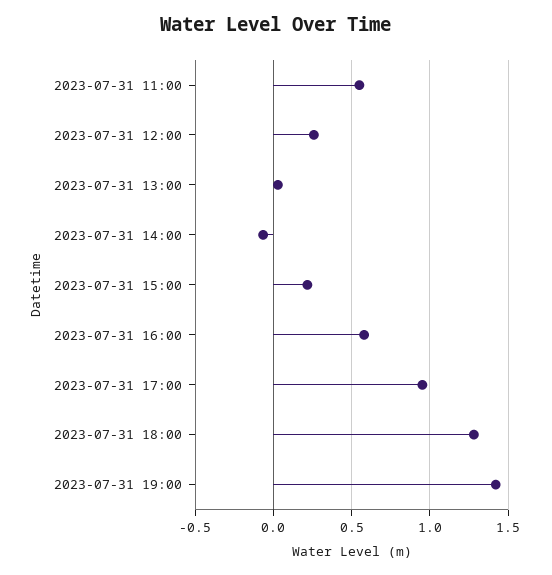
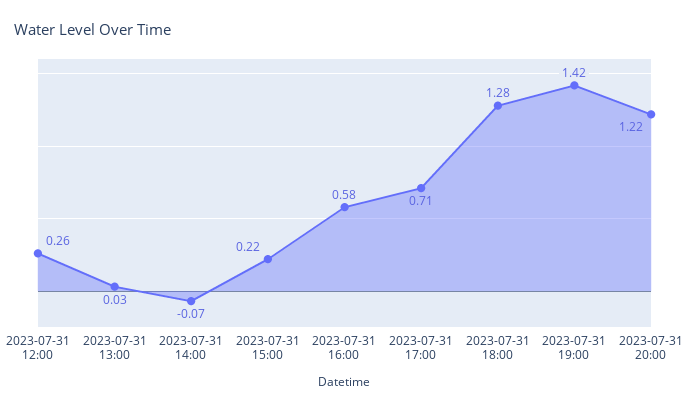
2023-07-31 11:00: 0.55 -> none
2023-07-31 17:00: 0.95 -> 0.71
2023-07-31 20:00: none -> 1.22

